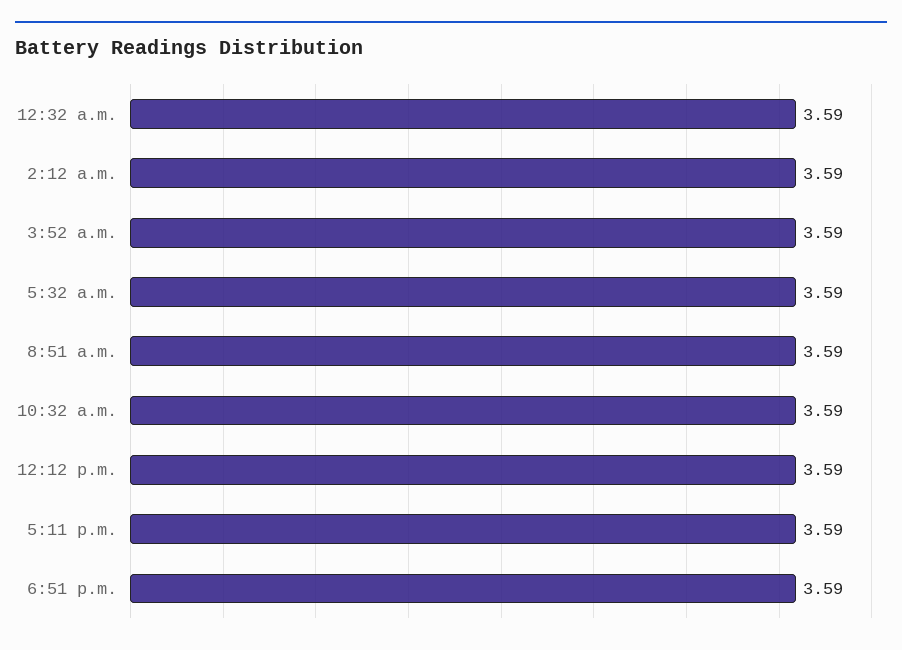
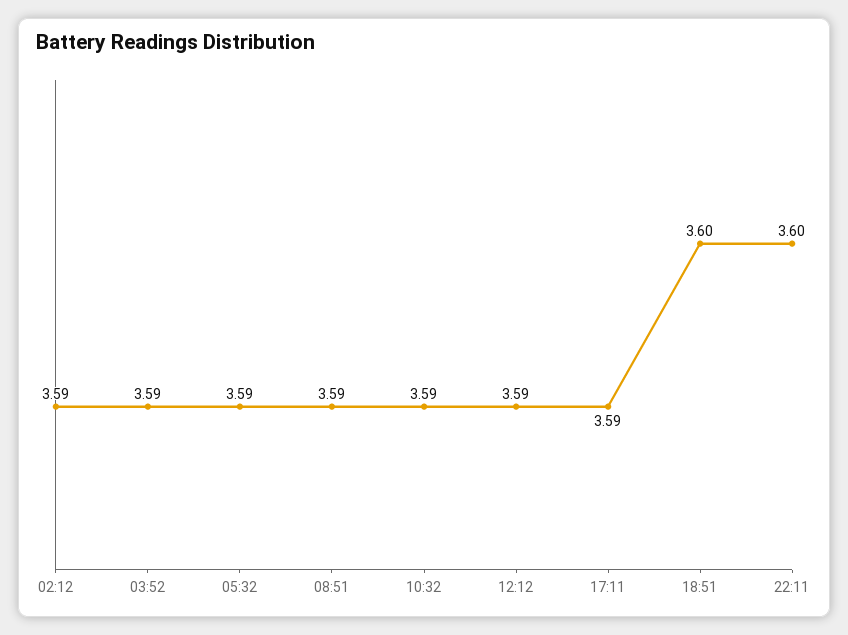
12:32 a.m.: 3.59 -> none
6:51 p.m.: 3.59 -> 3.6
22:11: none -> 3.6

